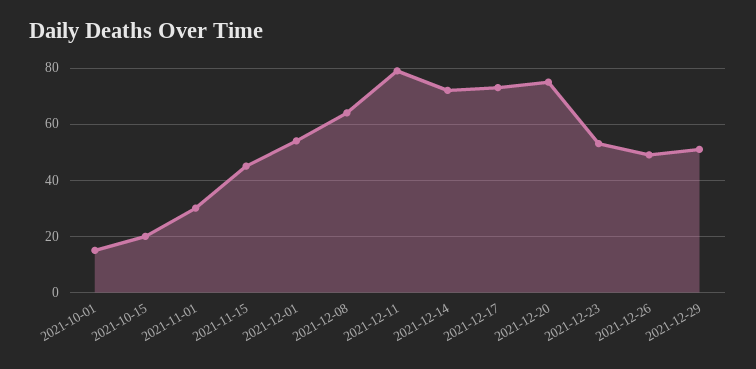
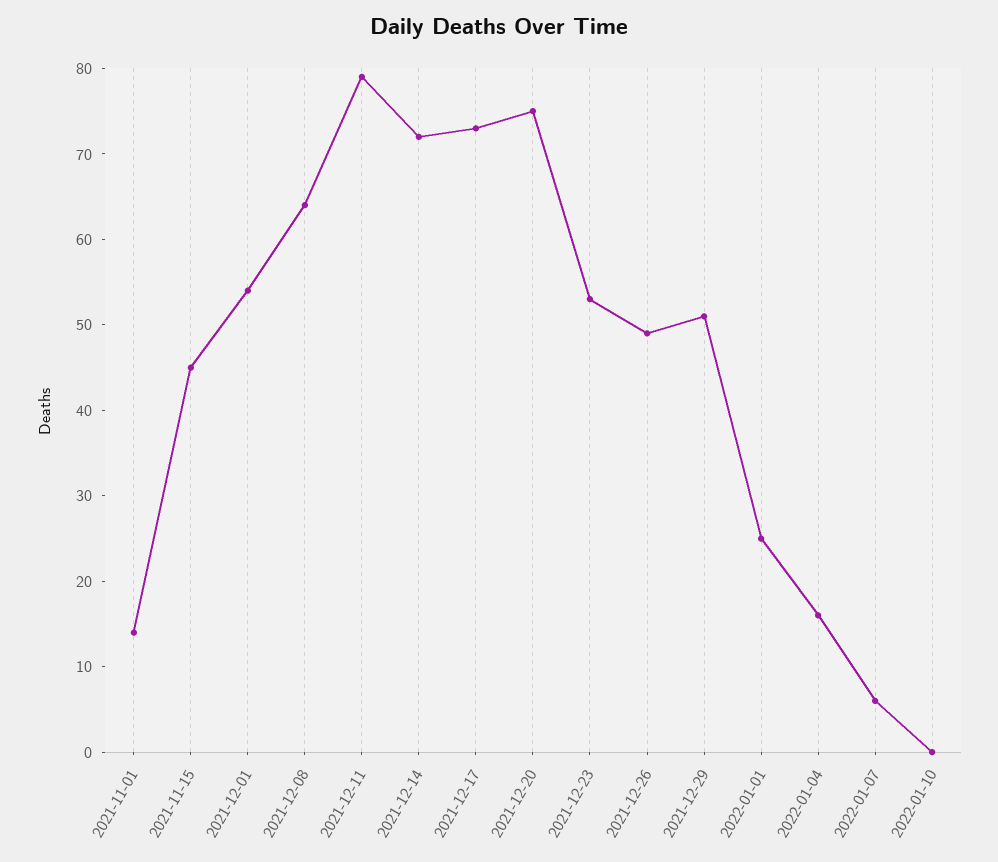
2021-10-01: 15 -> none
2021-10-15: 20 -> none
2021-11-01: 30 -> 14
2022-01-01: none -> 25
2022-01-04: none -> 16
2022-01-07: none -> 6
2022-01-10: none -> 0

